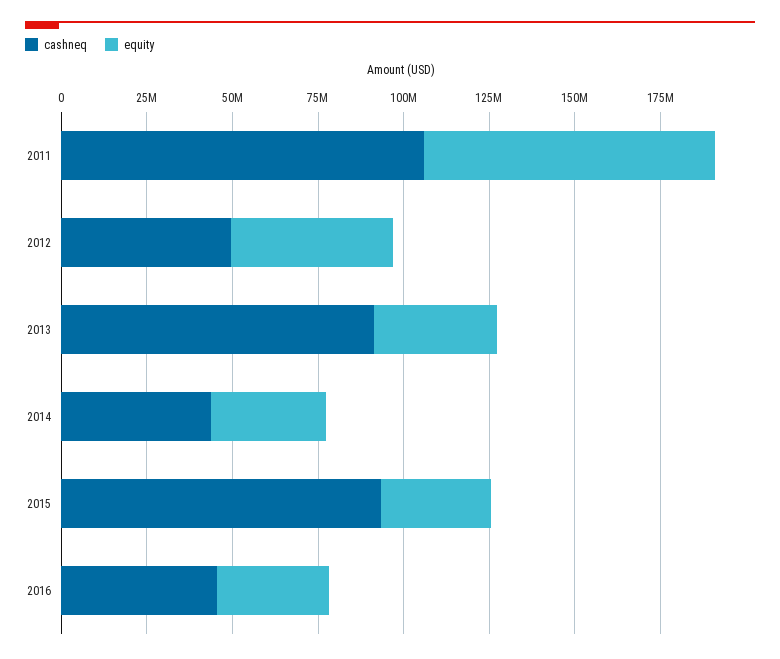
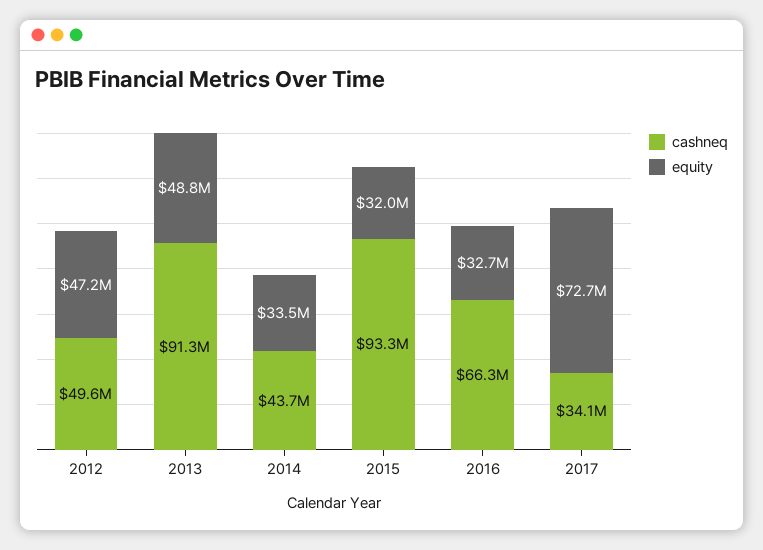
cashneq, 2011: 105000000 -> none
equity, 2011: 85000000 -> none
equity, 2013: 35000000 -> 48800000
cashneq, 2016: 45000000 -> 66300000
cashneq, 2017: none -> 34100000
equity, 2017: none -> 72700000

